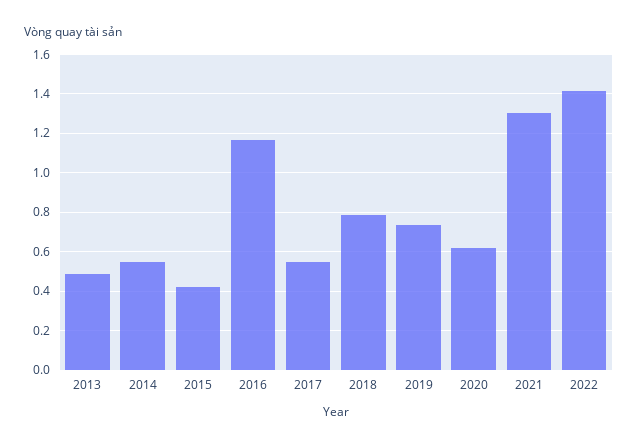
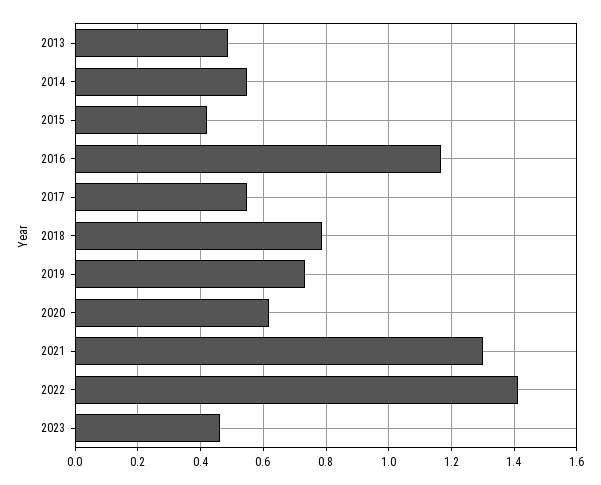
2023: none -> 0.46

